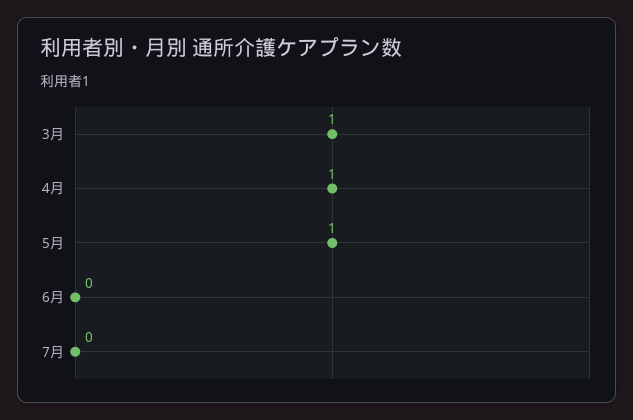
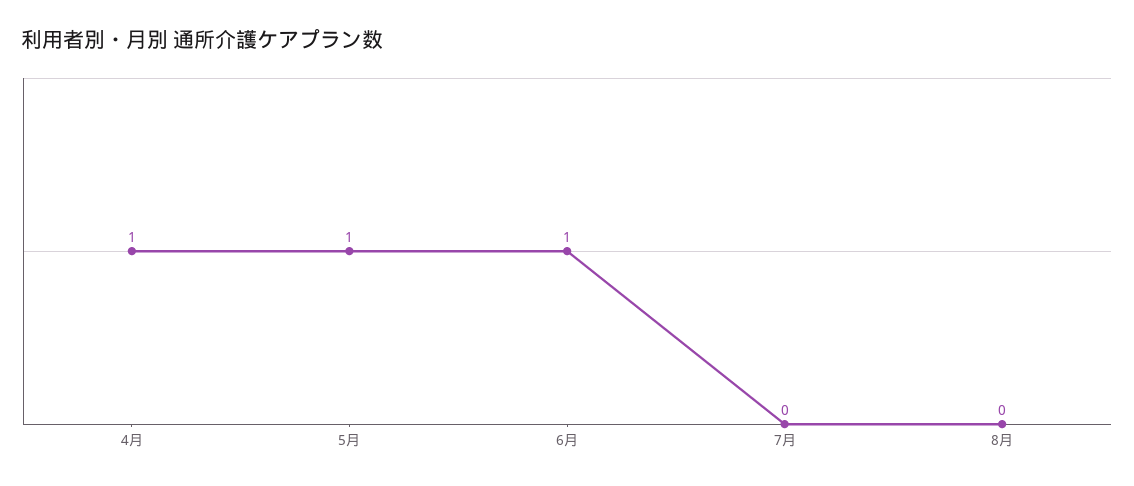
3月: 1 -> none
6月: 0 -> 1
8月: none -> 0

